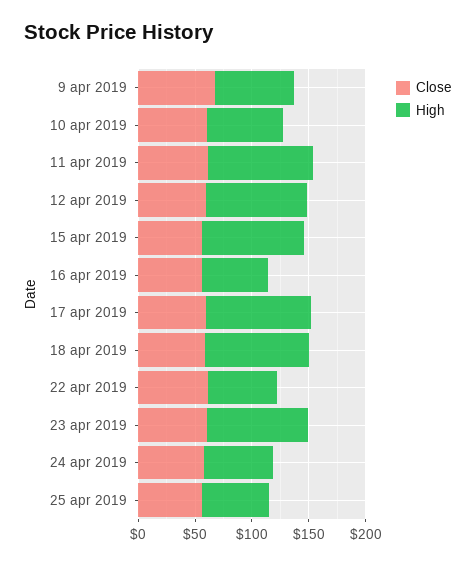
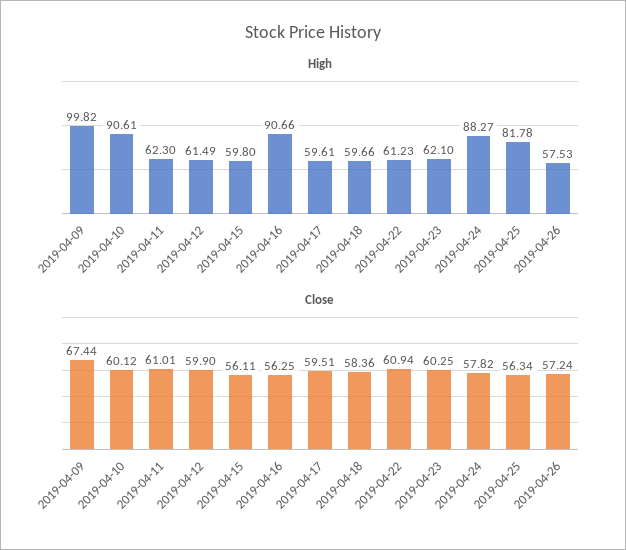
High, 9 apr 2019: 70 -> 99.82
High, 10 apr 2019: 70 -> 90.61
High, 11 apr 2019: 90 -> 62.3
High, 12 apr 2019: 90 -> 61.49
High, 15 apr 2019: 90 -> 59.8
High, 16 apr 2019: 60 -> 90.66
High, 17 apr 2019: 90 -> 59.61
High, 18 apr 2019: 90 -> 59.66
High, 23 apr 2019: 90 -> 62.1
High, 24 apr 2019: 60 -> 88.27
High, 25 apr 2019: 60 -> 81.78
High, 2019-04-26: none -> 57.53
Close, 2019-04-26: none -> 57.24

